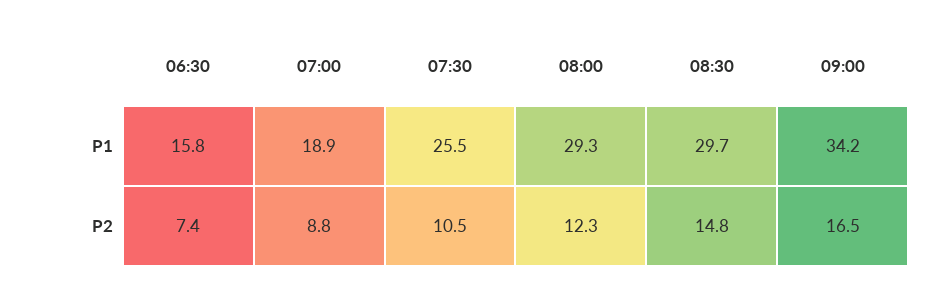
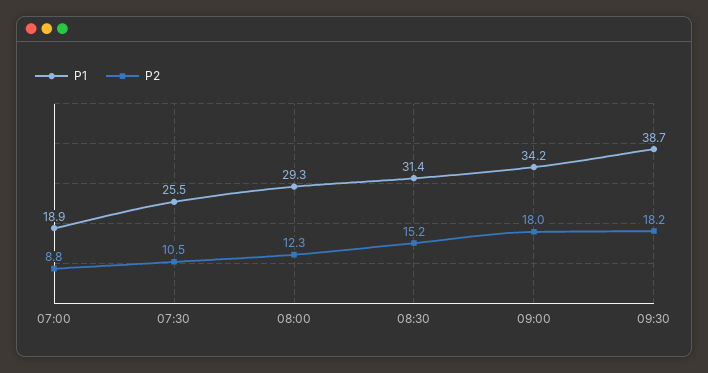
P1, 06:30: 15.8 -> none
P1, 08:30: 29.7 -> 31.4
P2, 06:30: 7.4 -> none
P2, 08:30: 14.8 -> 15.2
P2, 09:00: 16.5 -> 18
P1, 09:30: none -> 38.7
P2, 09:30: none -> 18.2

